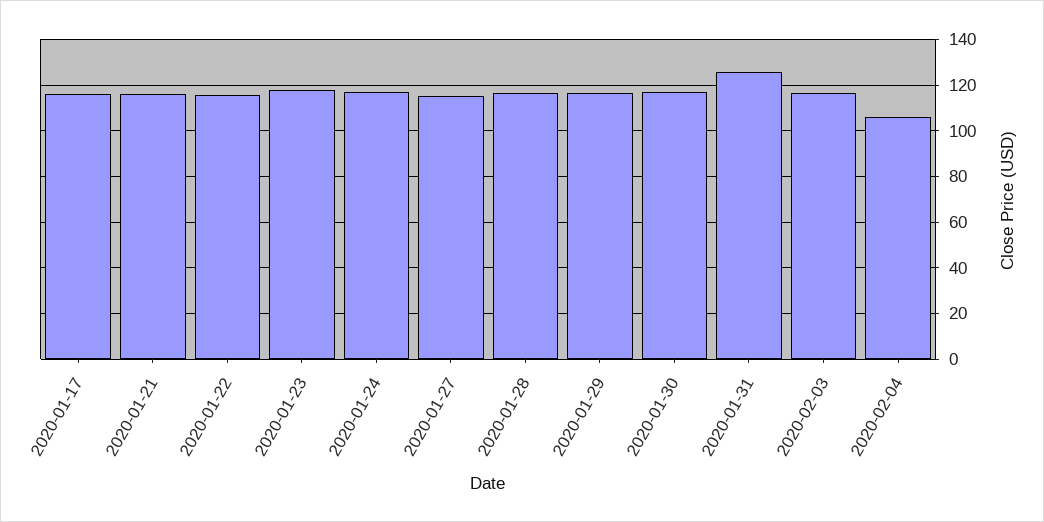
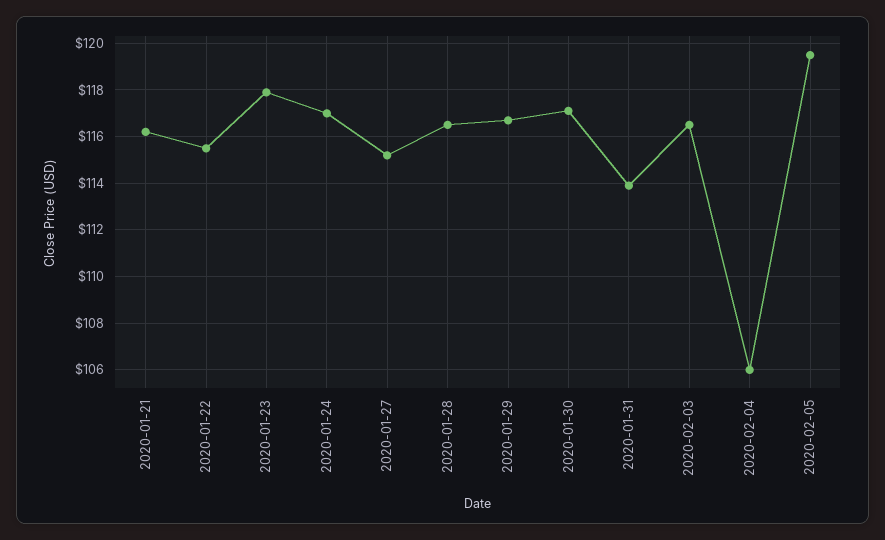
2020-01-17: 115 -> none
2020-01-31: 125 -> 114
2020-02-05: none -> 119.5

